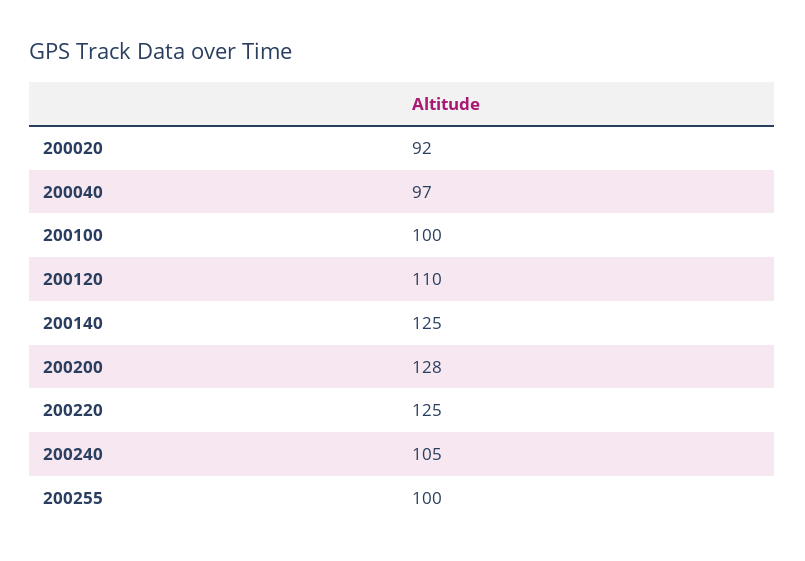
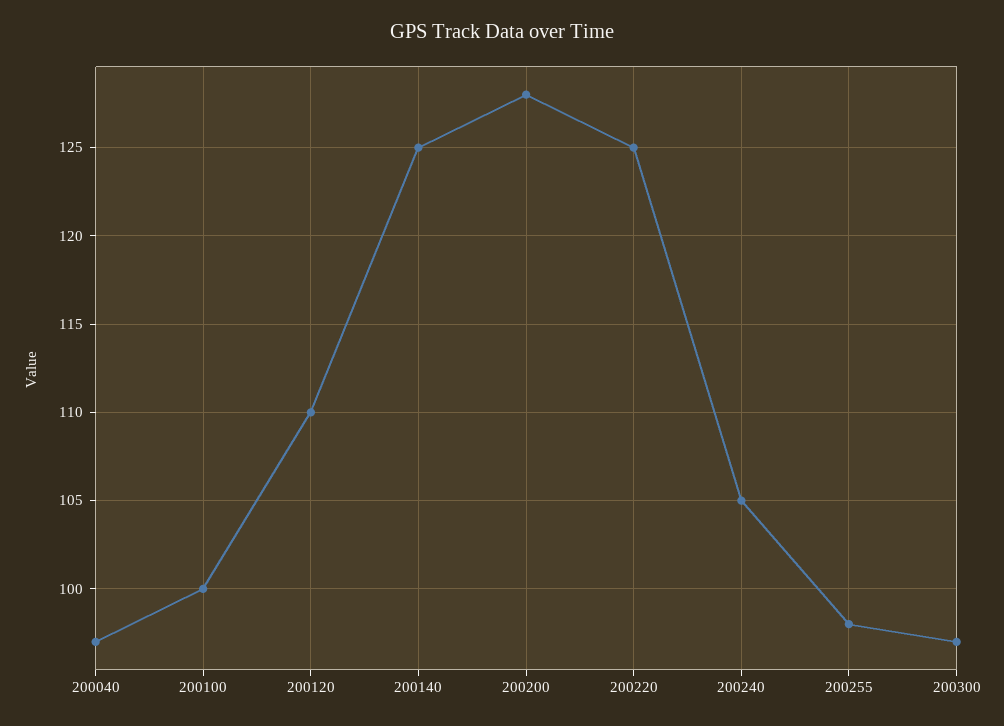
200020: 92 -> none
200255: 100 -> 98
200300: none -> 97

